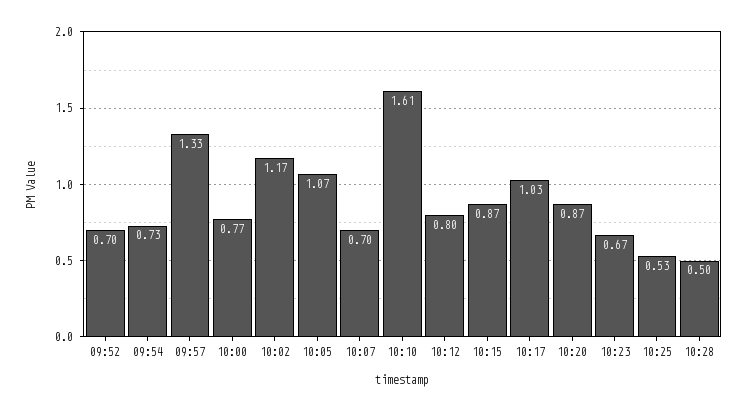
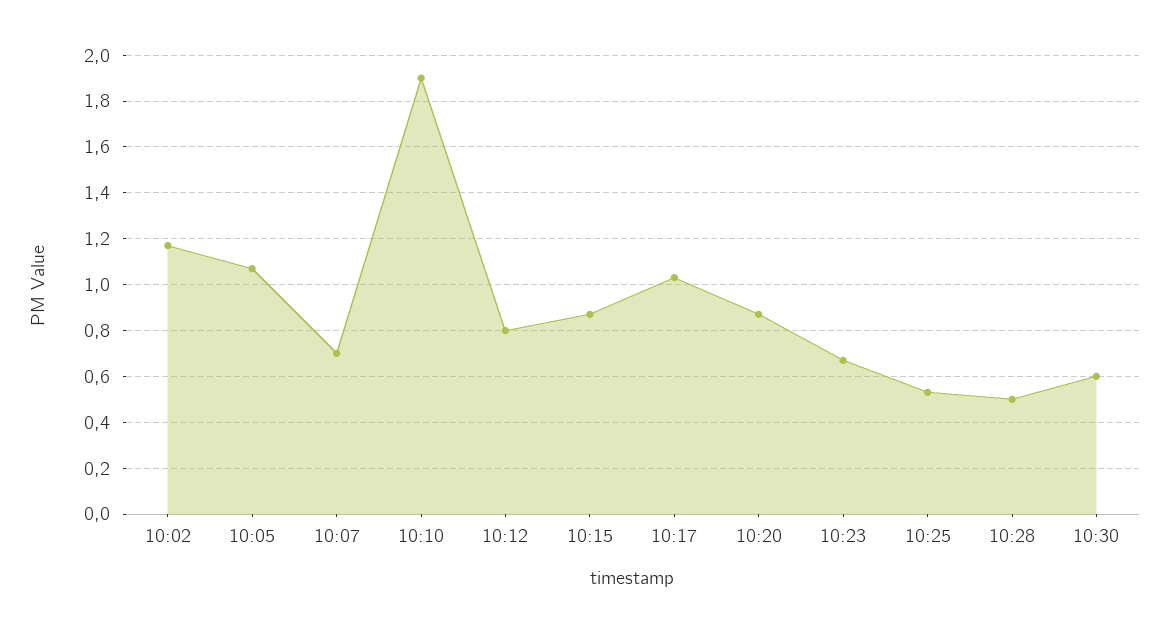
09:52: 0.7 -> none
09:54: 0.73 -> none
09:57: 1.33 -> none
10:00: 0.77 -> none
10:10: 1.61 -> 1.9
10:30: none -> 0.6

